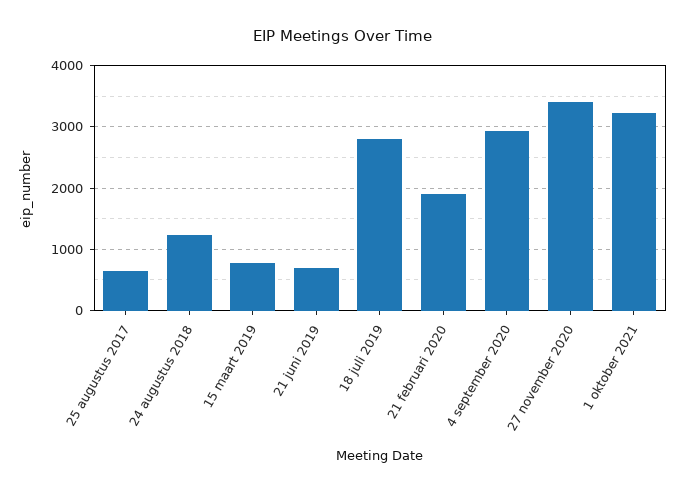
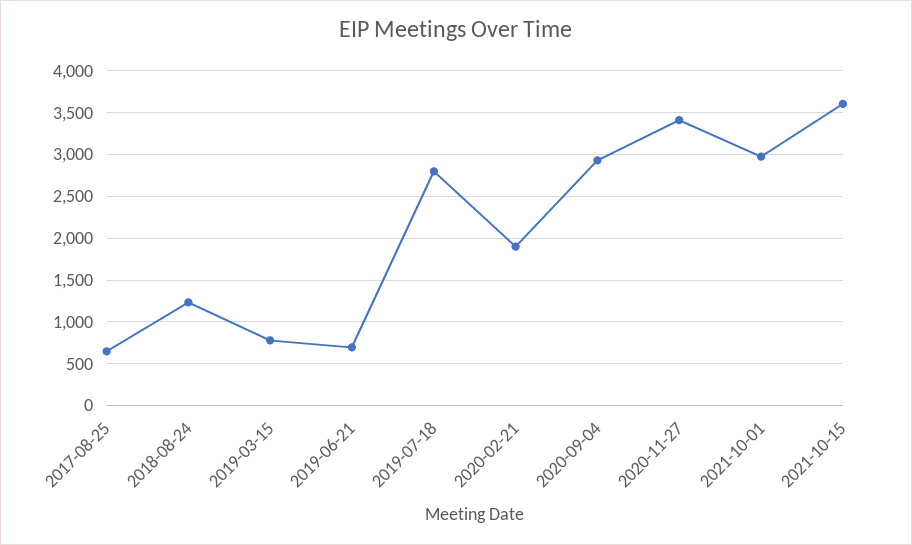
1 oktober 2021: 3200 -> 3000
2021-10-15: none -> 3600

